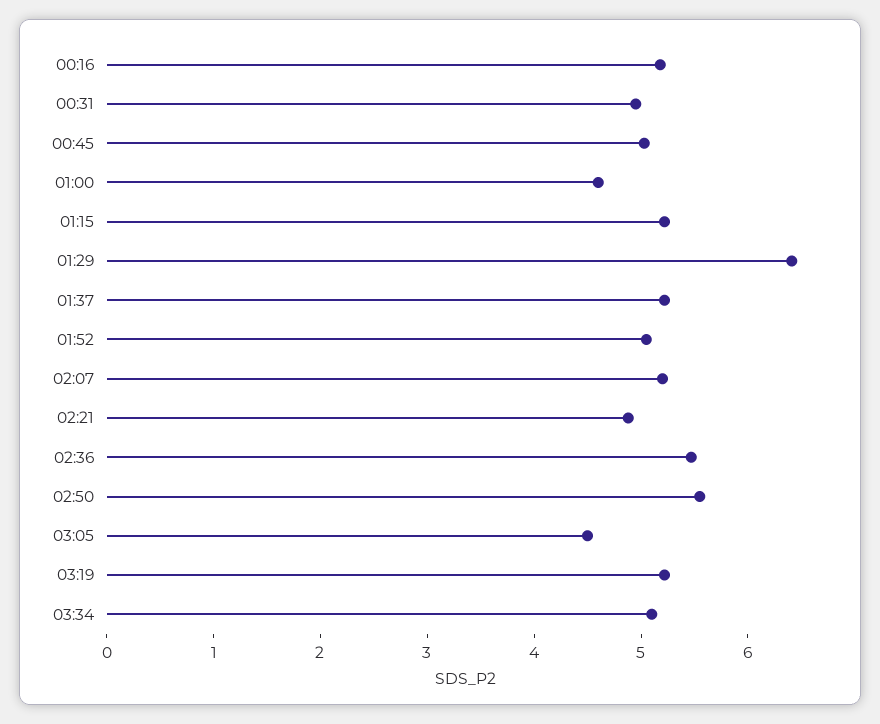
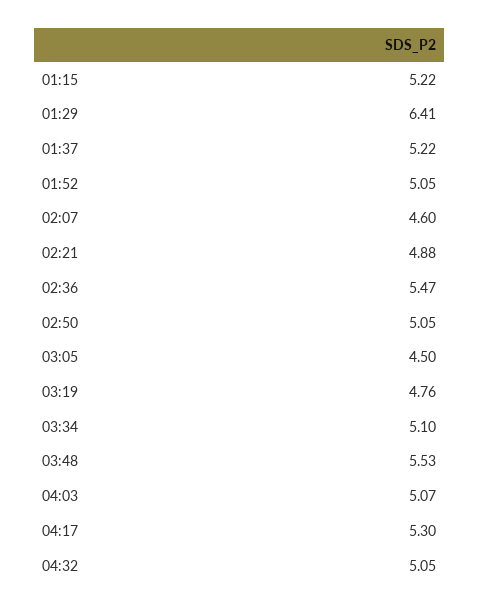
00:16: 5.2 -> none
00:31: 5 -> none
00:45: 5 -> none
01:00: 4.6 -> none
02:07: 5.2 -> 4.6
02:50: 5.6 -> 5.05
03:19: 5.2 -> 4.76
03:48: none -> 5.53
04:03: none -> 5.07
04:17: none -> 5.3
04:32: none -> 5.05

